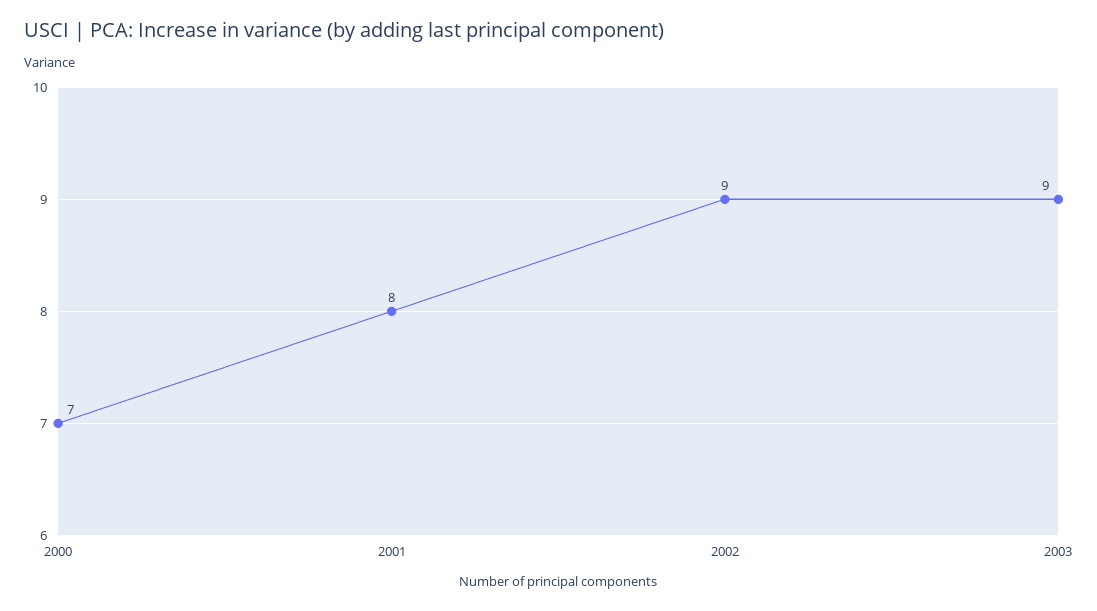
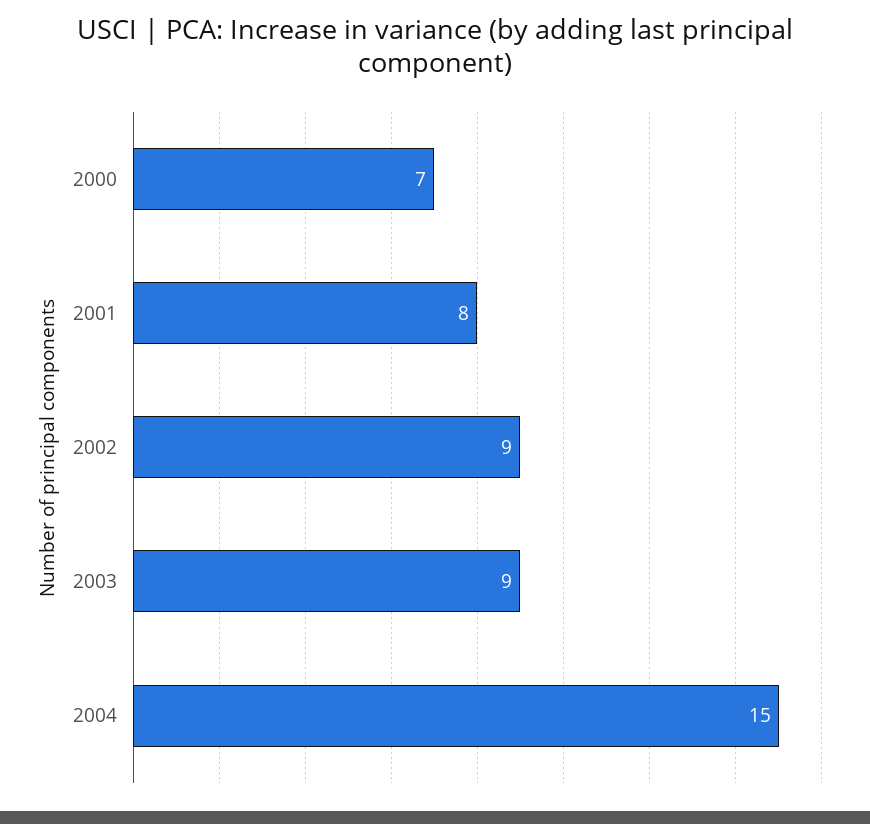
2004: none -> 15

